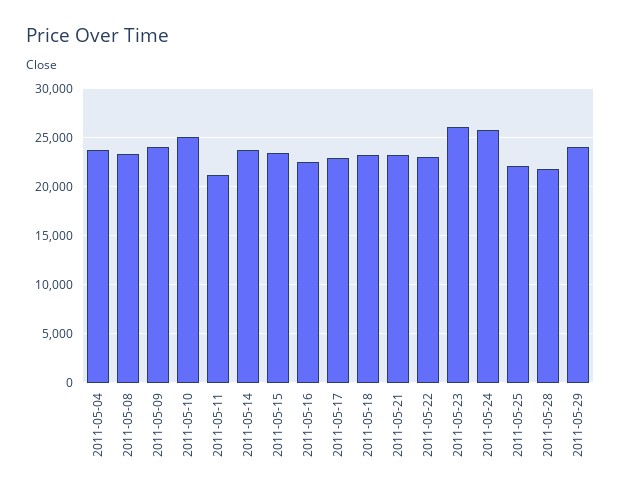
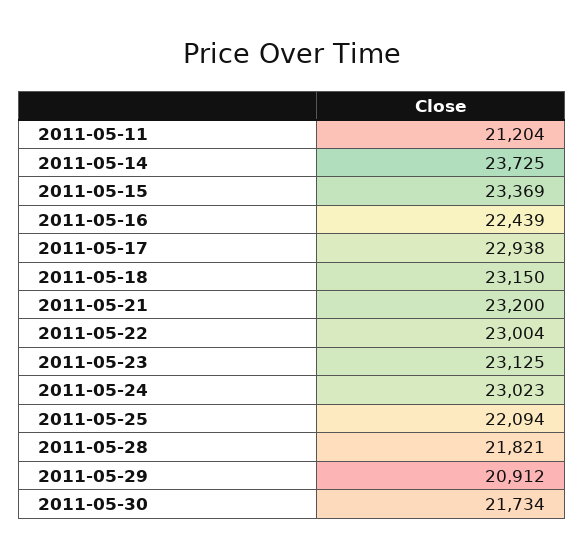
2011-05-04: 24000 -> none
2011-05-08: 23000 -> none
2011-05-09: 24000 -> none
2011-05-10: 25000 -> none
2011-05-23: 26000 -> 23125
2011-05-24: 26000 -> 23023
2011-05-29: 24000 -> 20912
2011-05-30: none -> 21734

